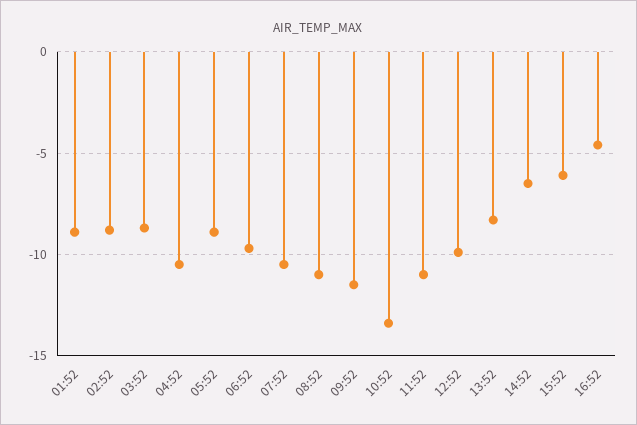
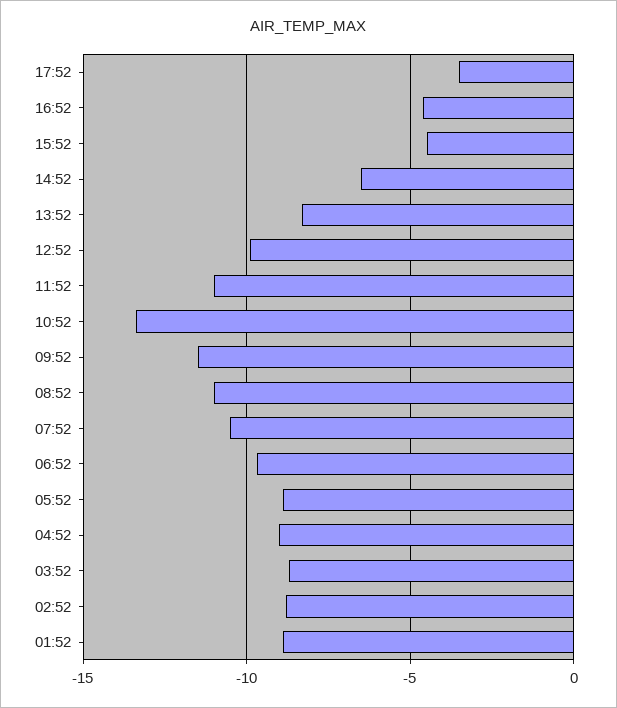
04:52: -10.5 -> -9
15:52: -6 -> -4.5
17:52: none -> -3.5

